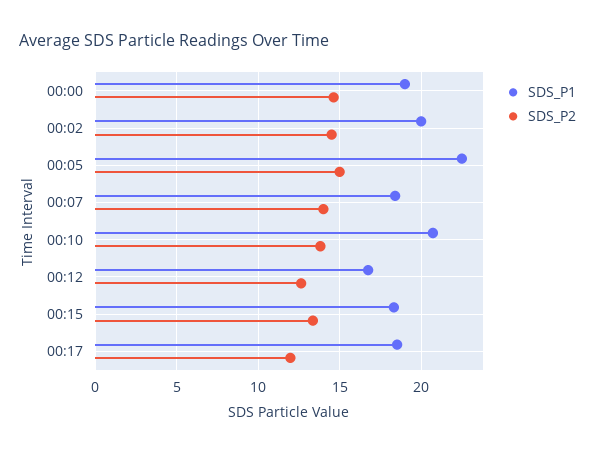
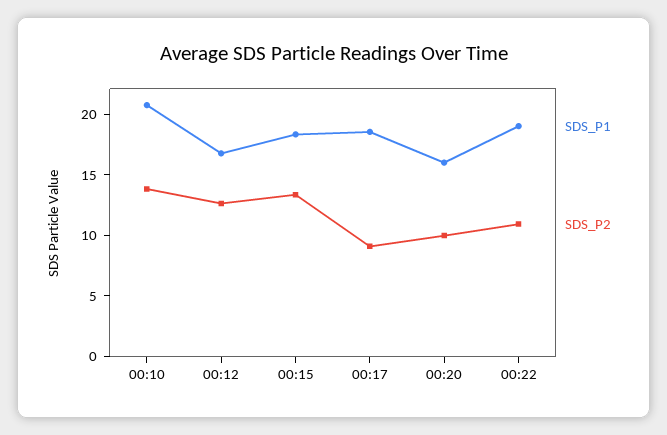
SDS_P1, 00:00: 19 -> none
SDS_P2, 00:00: 14.5 -> none
SDS_P1, 00:02: 20 -> none
SDS_P2, 00:02: 14.5 -> none
SDS_P1, 00:05: 22.5 -> none
SDS_P2, 00:05: 15 -> none
SDS_P1, 00:07: 18.5 -> none
SDS_P2, 00:07: 14 -> none
SDS_P2, 00:17: 12 -> 9
SDS_P1, 00:20: none -> 16
SDS_P2, 00:20: none -> 10
SDS_P1, 00:22: none -> 19
SDS_P2, 00:22: none -> 11

